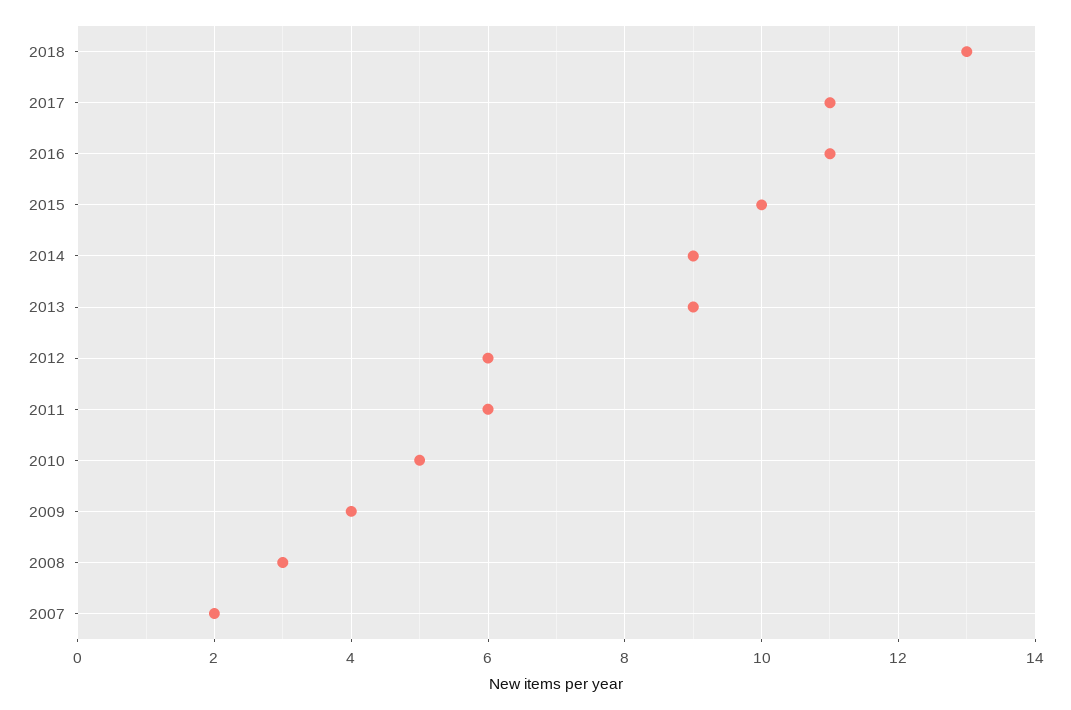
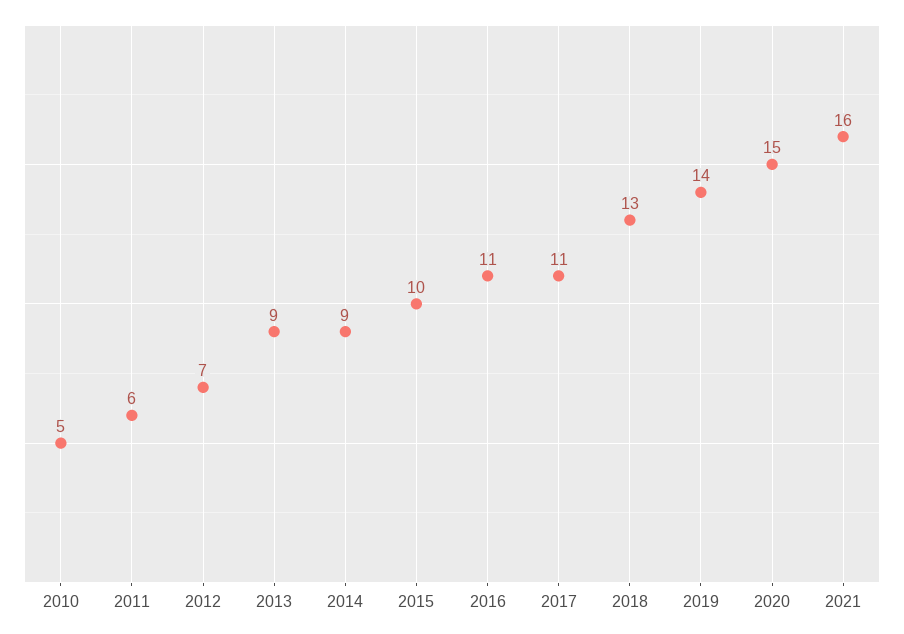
2012: 6 -> 7
2009: 4 -> none
2008: 3 -> none
2007: 2 -> none
2019: none -> 14
2020: none -> 15
2021: none -> 16

